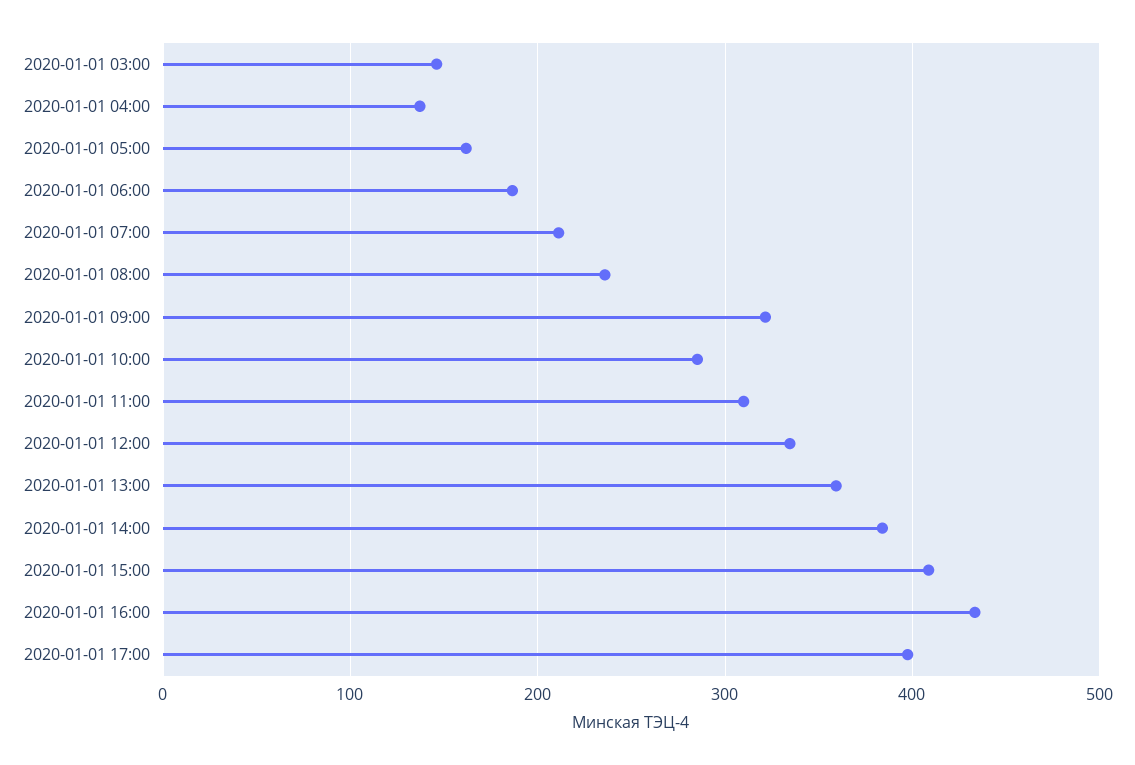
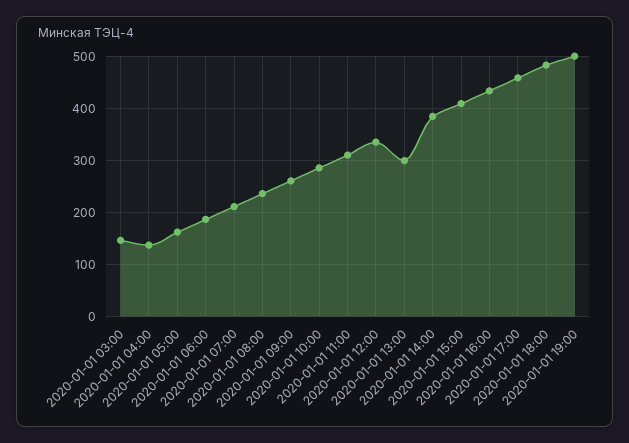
2020-01-01 09:00: 320 -> 260
2020-01-01 13:00: 360 -> 300
2020-01-01 17:00: 400 -> 460
2020-01-01 18:00: none -> 480
2020-01-01 19:00: none -> 500

